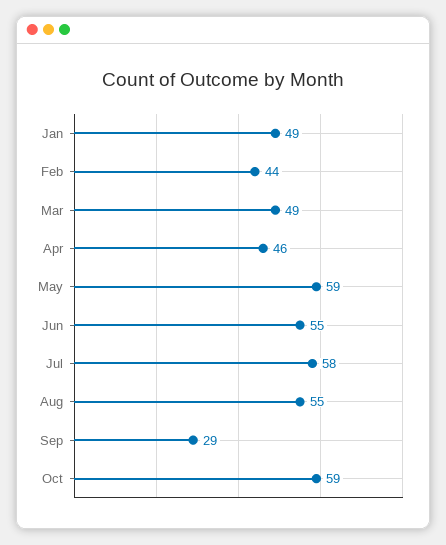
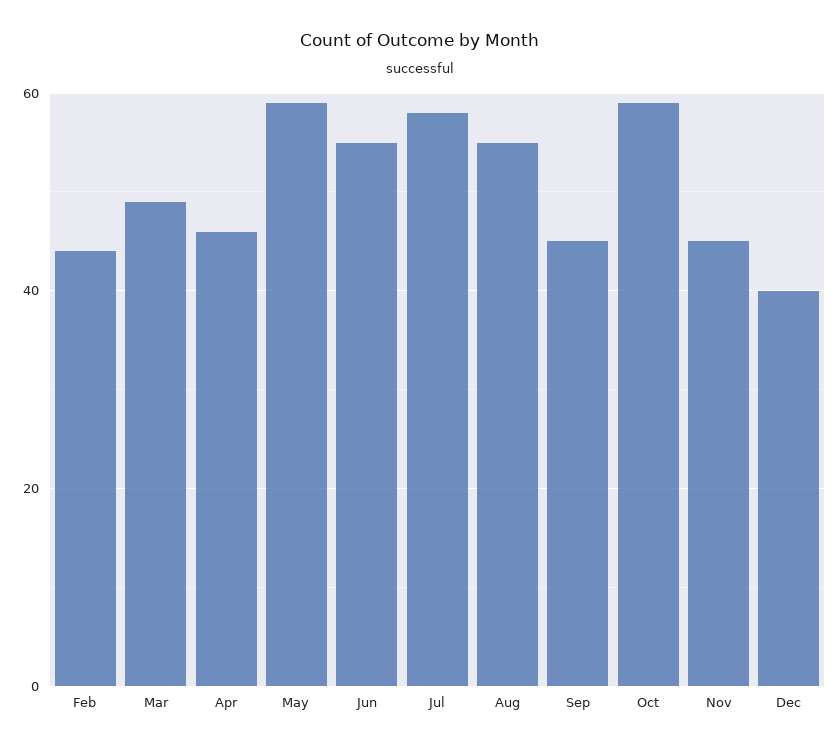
Jan: 49 -> none
Sep: 29 -> 45
Nov: none -> 45
Dec: none -> 40

